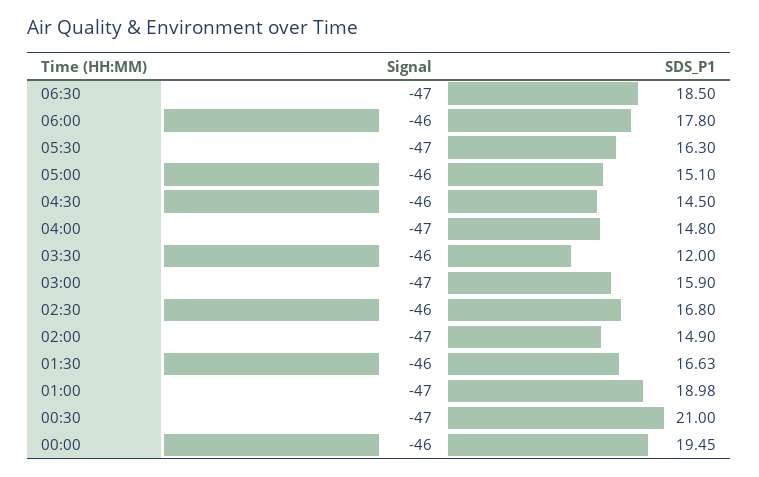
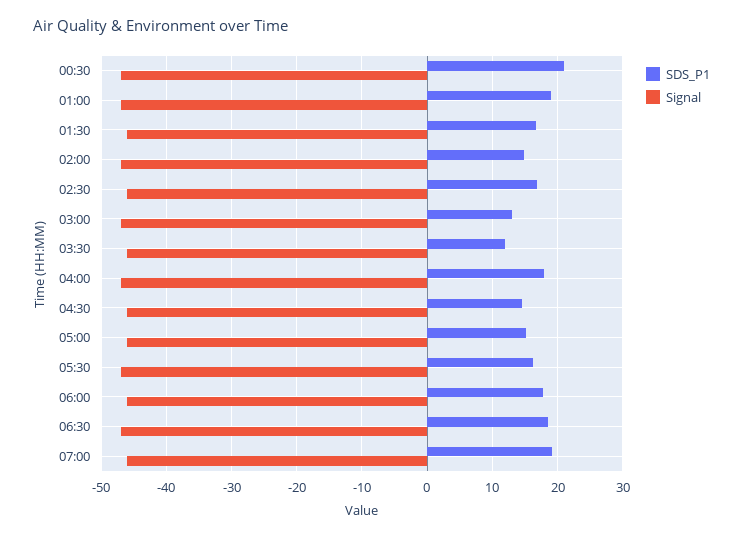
SDS_P1, 04:00: 14.8 -> 18
SDS_P1, 03:00: 15.9 -> 13
Signal, 00:00: -46 -> none
SDS_P1, 00:00: 19.45 -> none
SDS_P1, 07:00: none -> 19
Signal, 07:00: none -> -46

